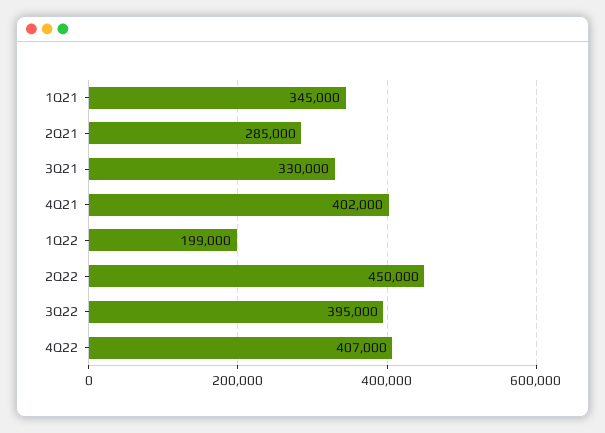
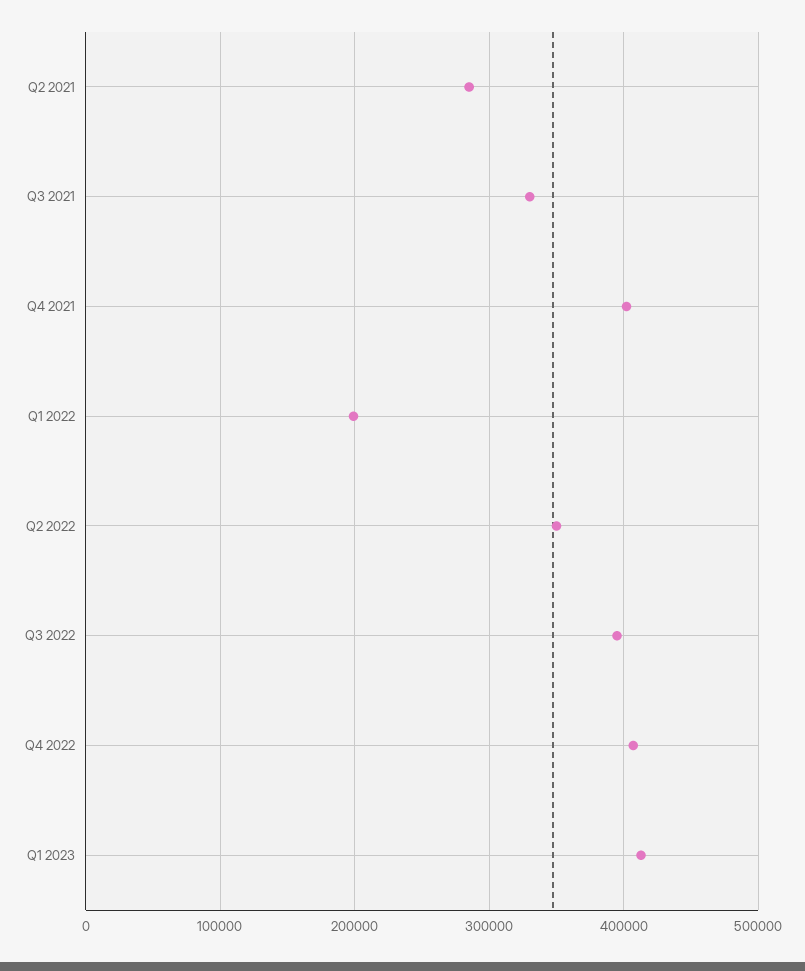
1Q21: 345000 -> none
2Q22: 450000 -> 350000
Q1 2023: none -> 410000

